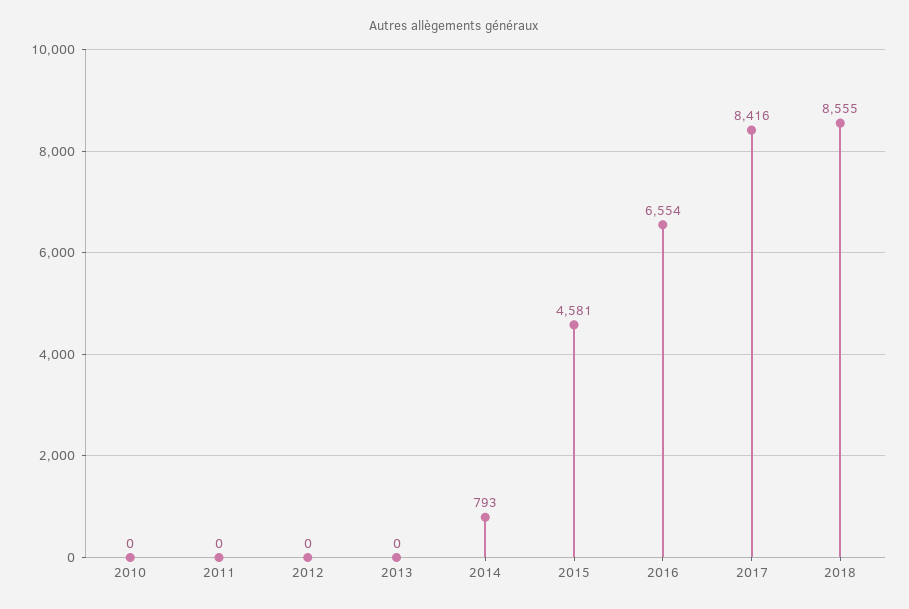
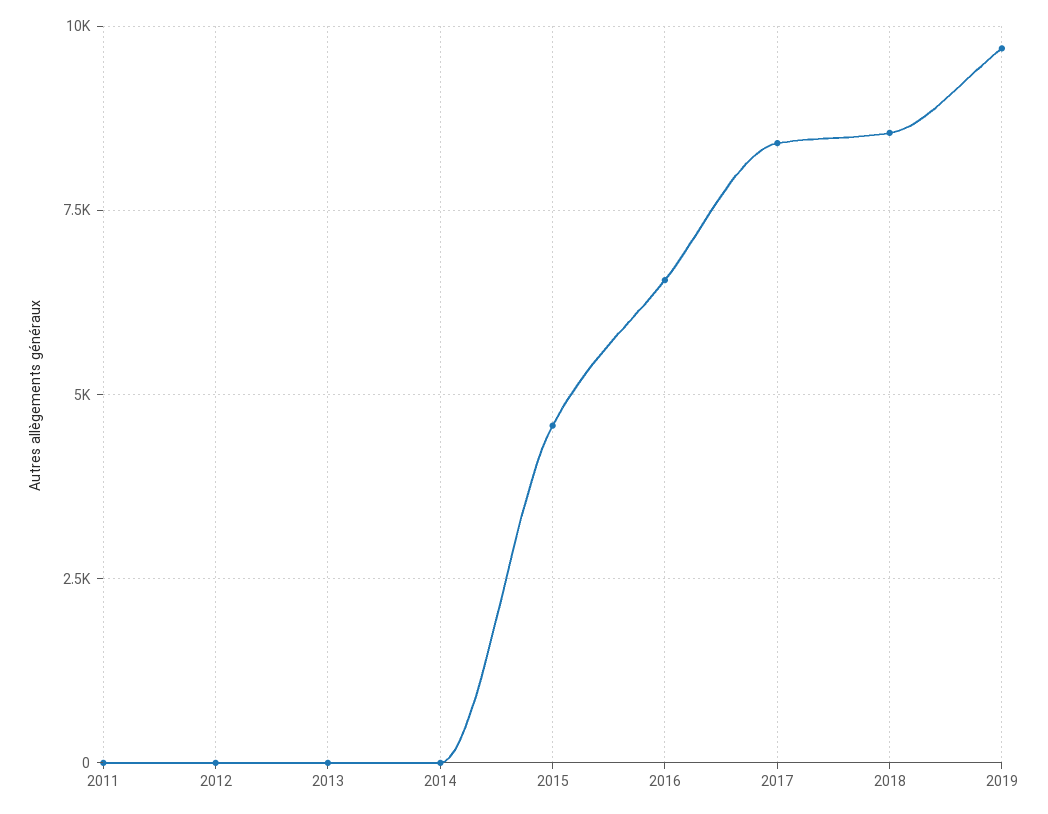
2010: 0 -> none
2014: 793 -> 0
2019: none -> 9750

